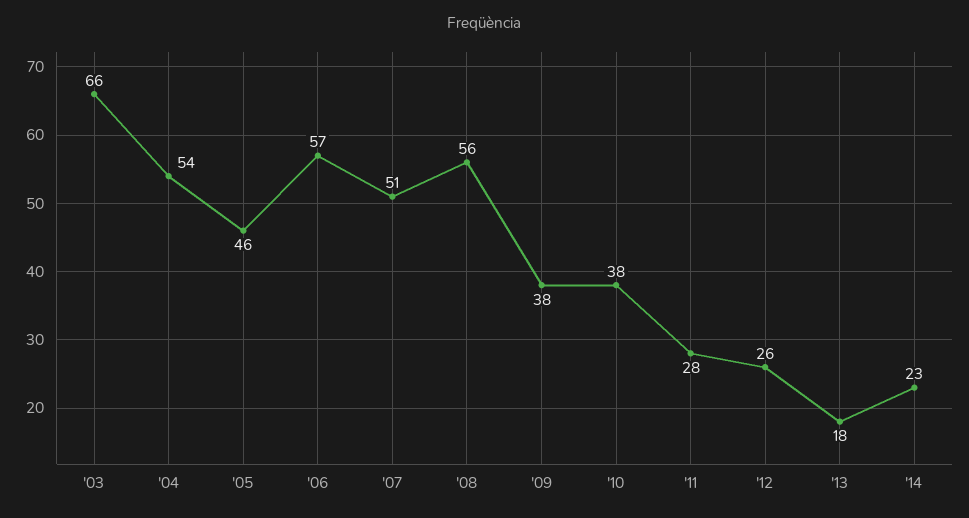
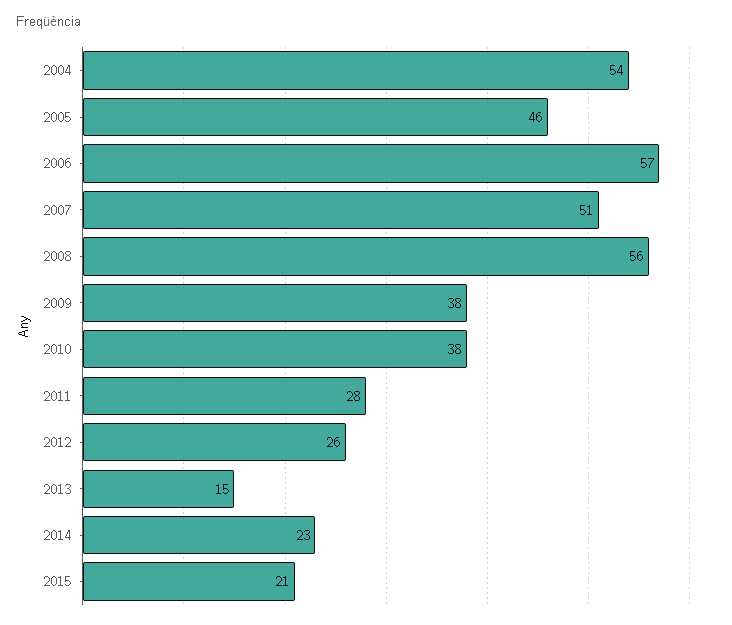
'03: 66 -> none
'13: 18 -> 15
2015: none -> 21

